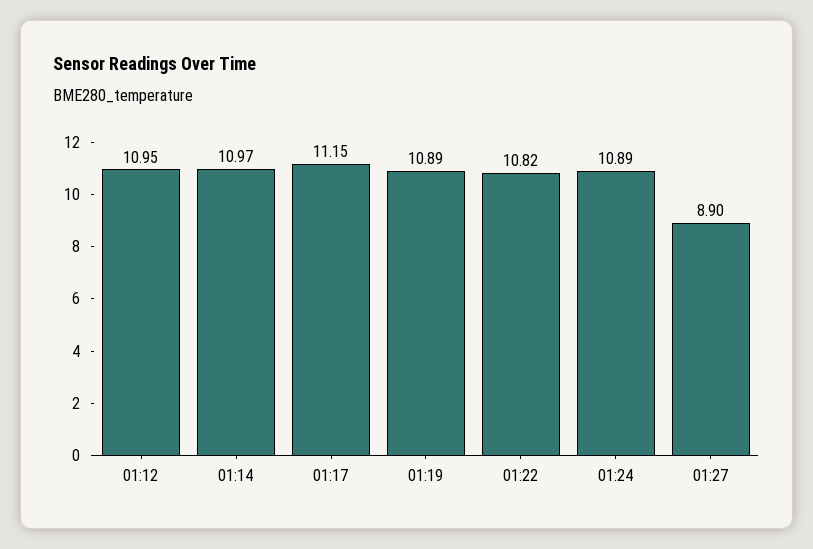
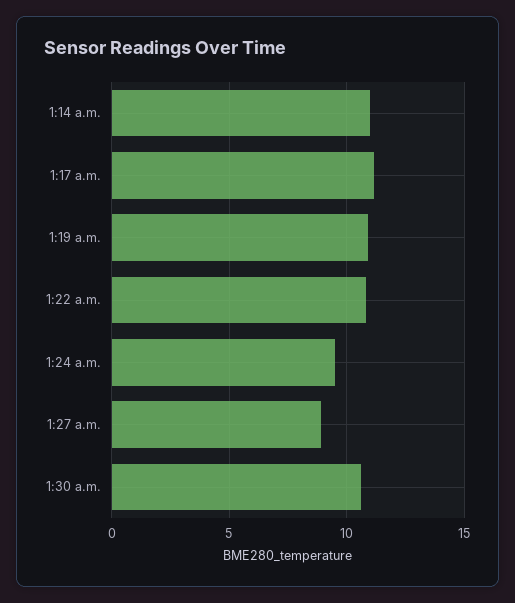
01:12: 10.95 -> none
01:24: 10.89 -> 9.5
1:30 a.m.: none -> 10.5

